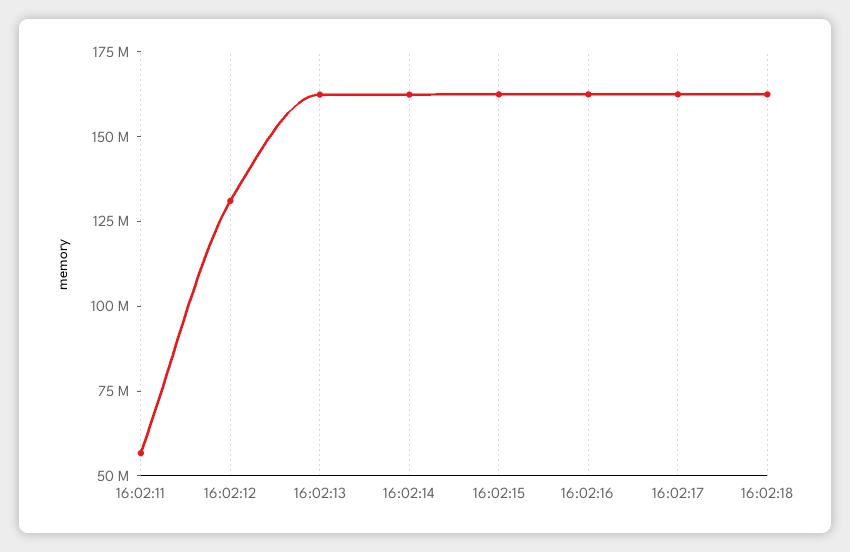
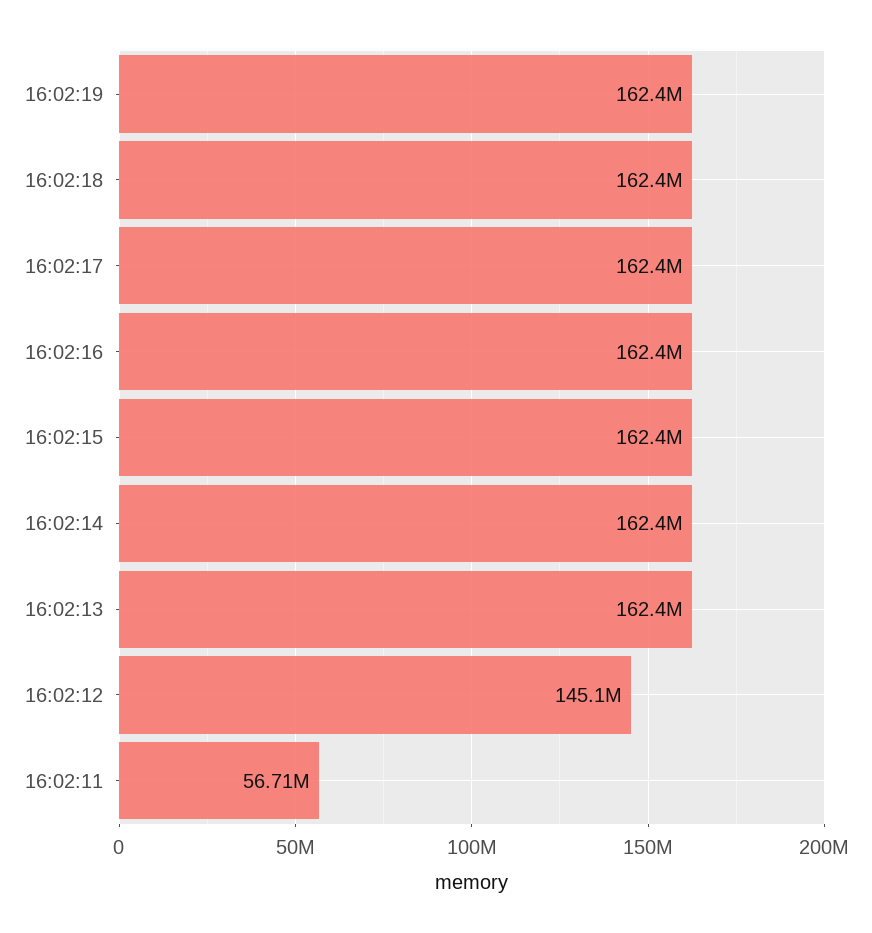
16:02:12: 130000000 -> 145100000
16:02:19: none -> 162400000

